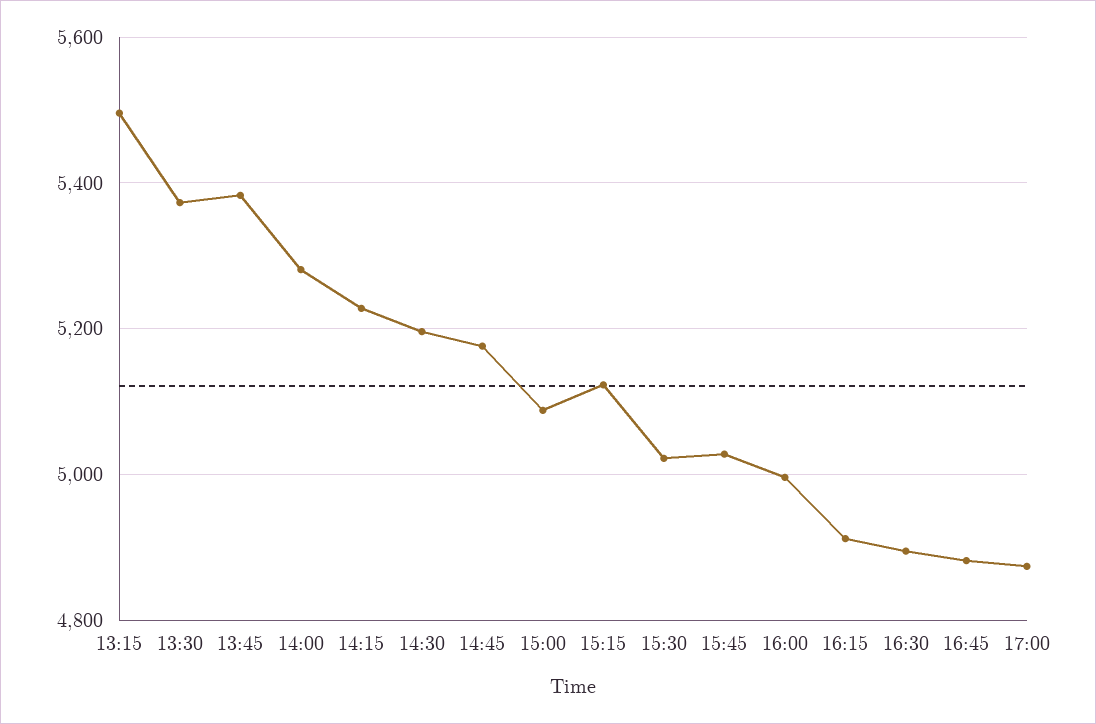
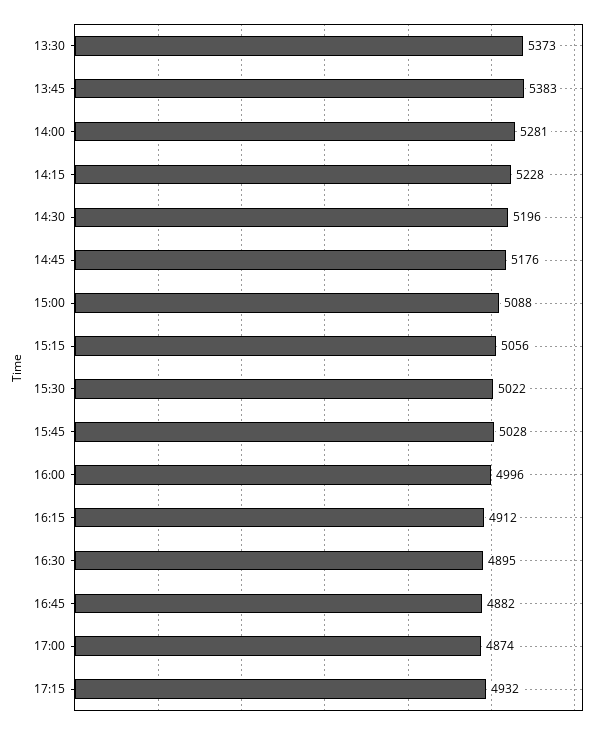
13:15: 5500 -> none
15:15: 5120 -> 5056
17:15: none -> 4932

